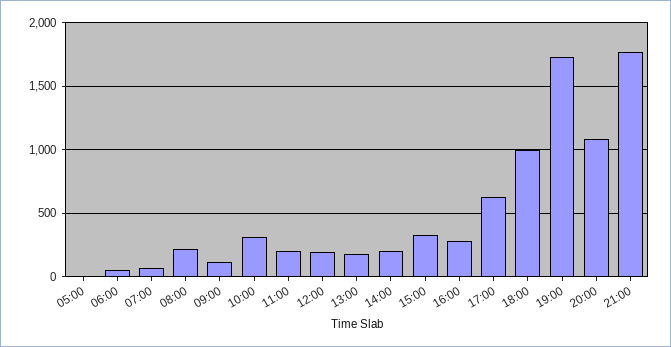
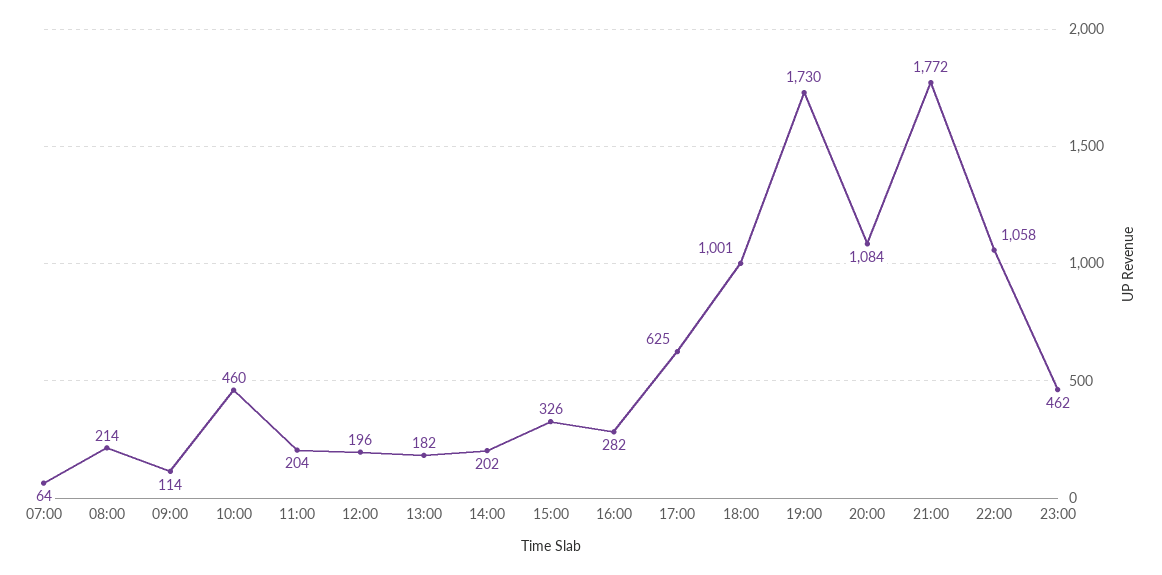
05:00: 0 -> none
06:00: 50 -> none
10:00: 300 -> 460
22:00: none -> 1058
23:00: none -> 462

